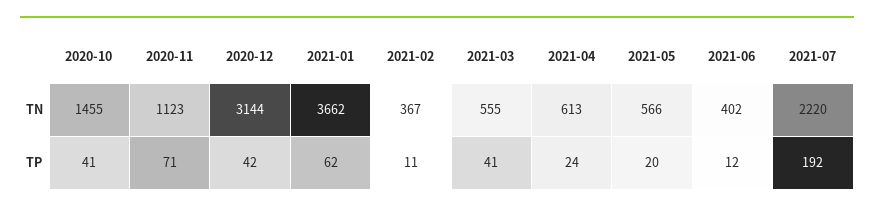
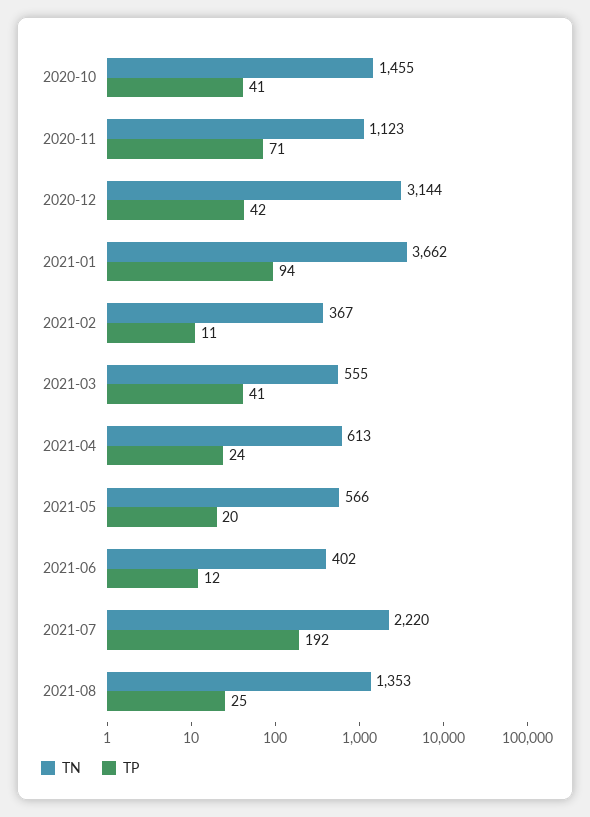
TP, 2021-01: 62 -> 94
TN, 2021-08: none -> 1353
TP, 2021-08: none -> 25

